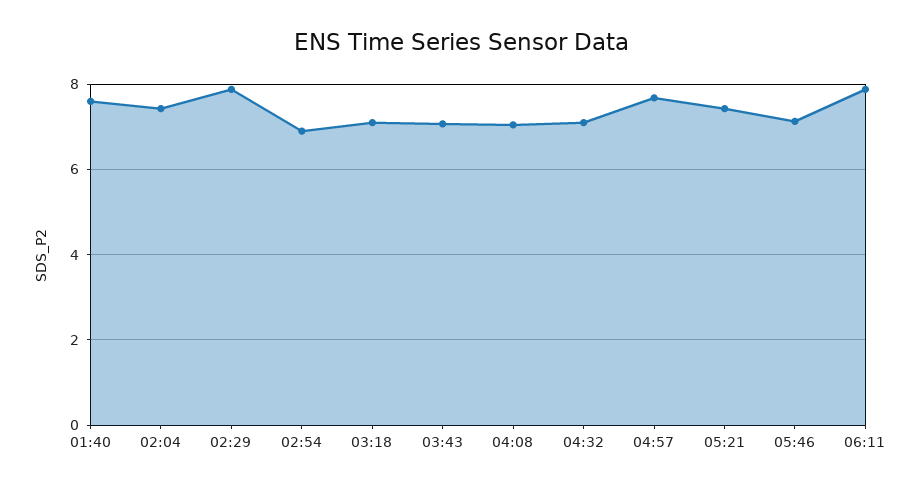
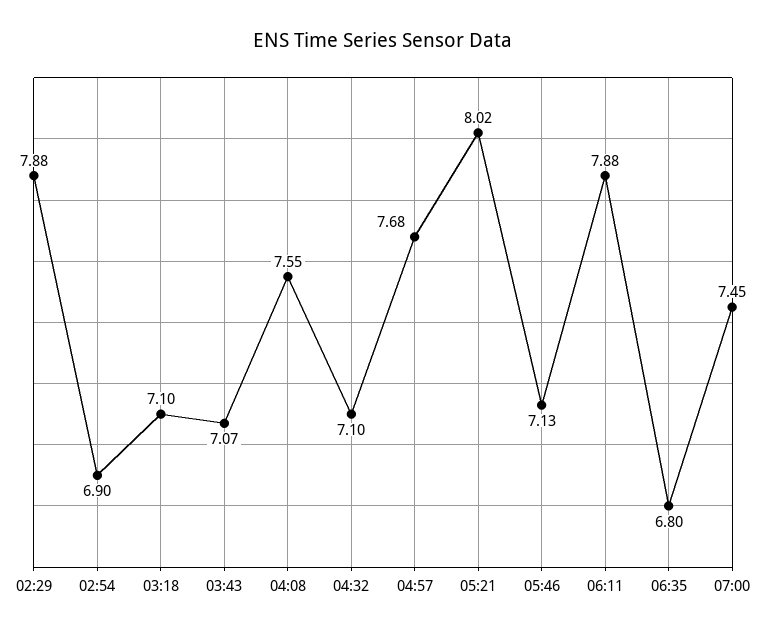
01:40: 7.6 -> none
02:04: 7.4 -> none
04:08: 7 -> 7.55
05:21: 7.4 -> 8.02
06:35: none -> 6.8
07:00: none -> 7.45

